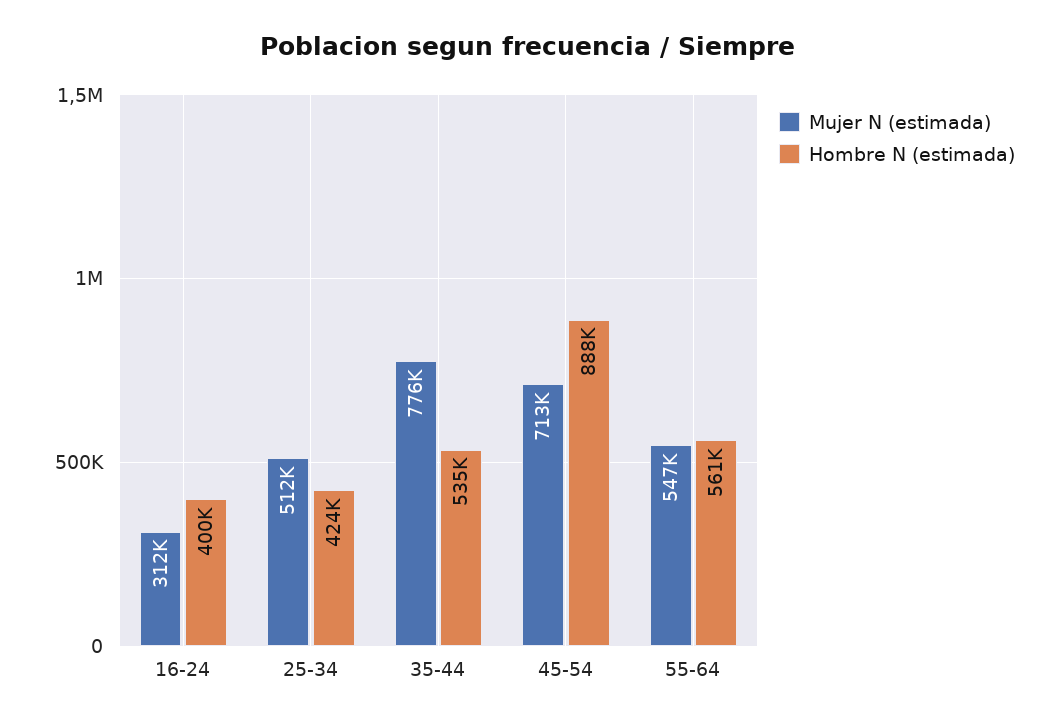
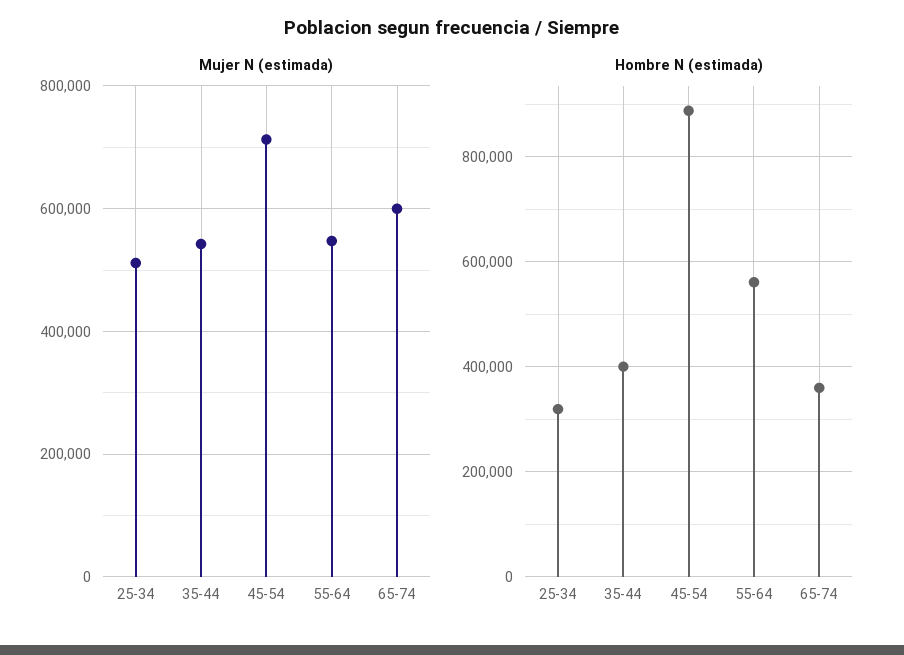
Mujer N (estimada), 16-24: 312000 -> none
Hombre N (estimada), 16-24: 400000 -> none
Hombre N (estimada), 25-34: 424000 -> 320000
Mujer N (estimada), 35-44: 776000 -> 540000
Hombre N (estimada), 35-44: 535000 -> 400000
Mujer N (estimada), 65-74: none -> 600000
Hombre N (estimada), 65-74: none -> 360000

